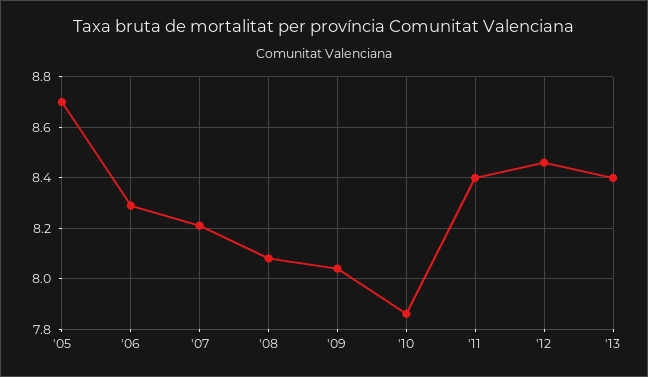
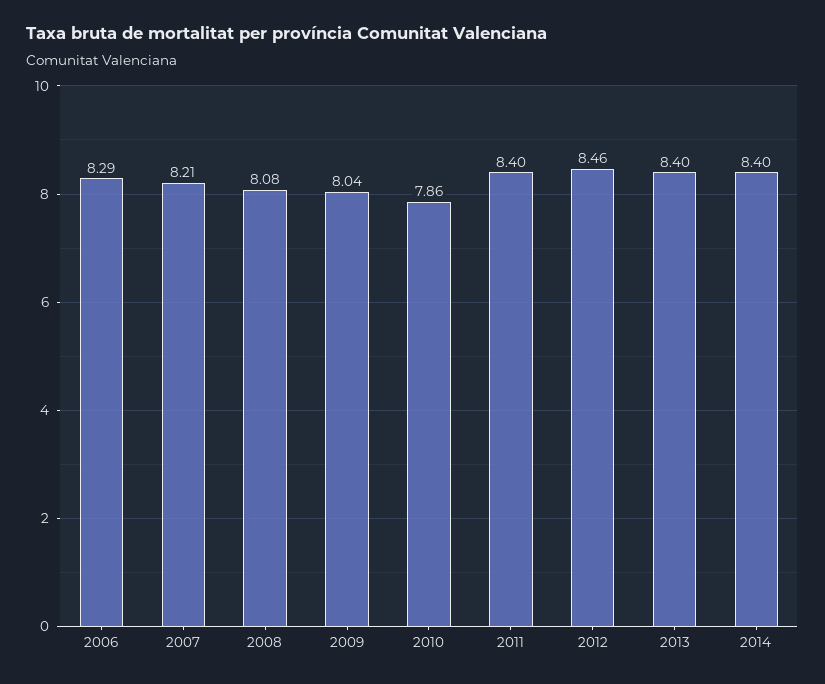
'05: 8.7 -> none
2014: none -> 8.4

